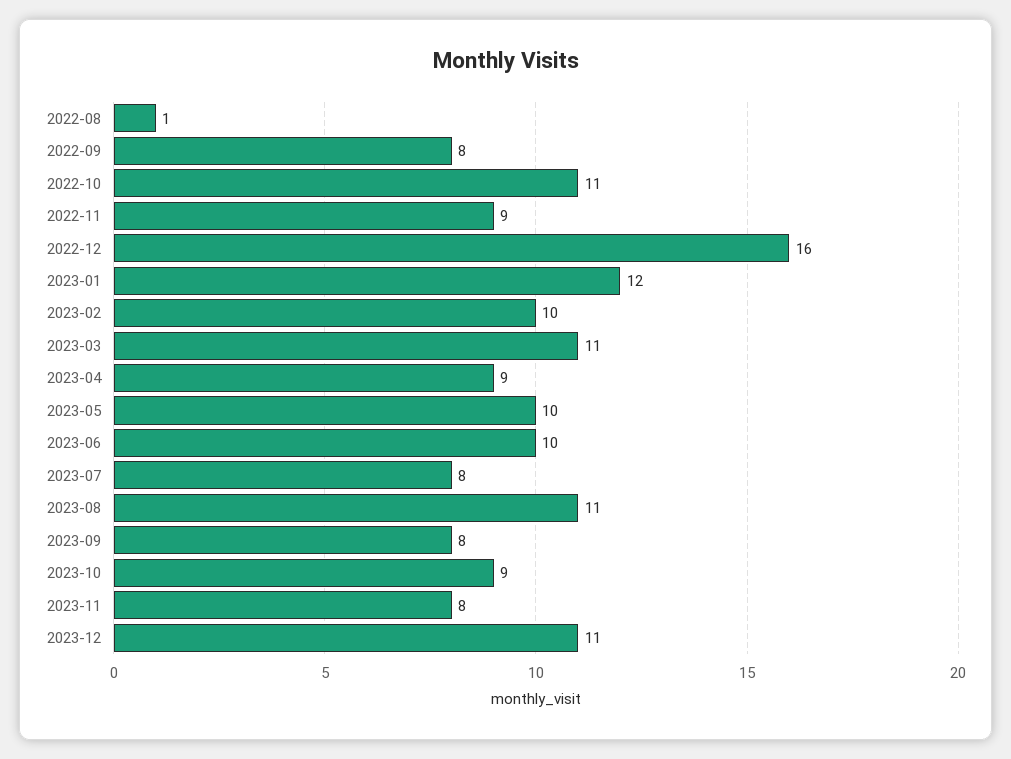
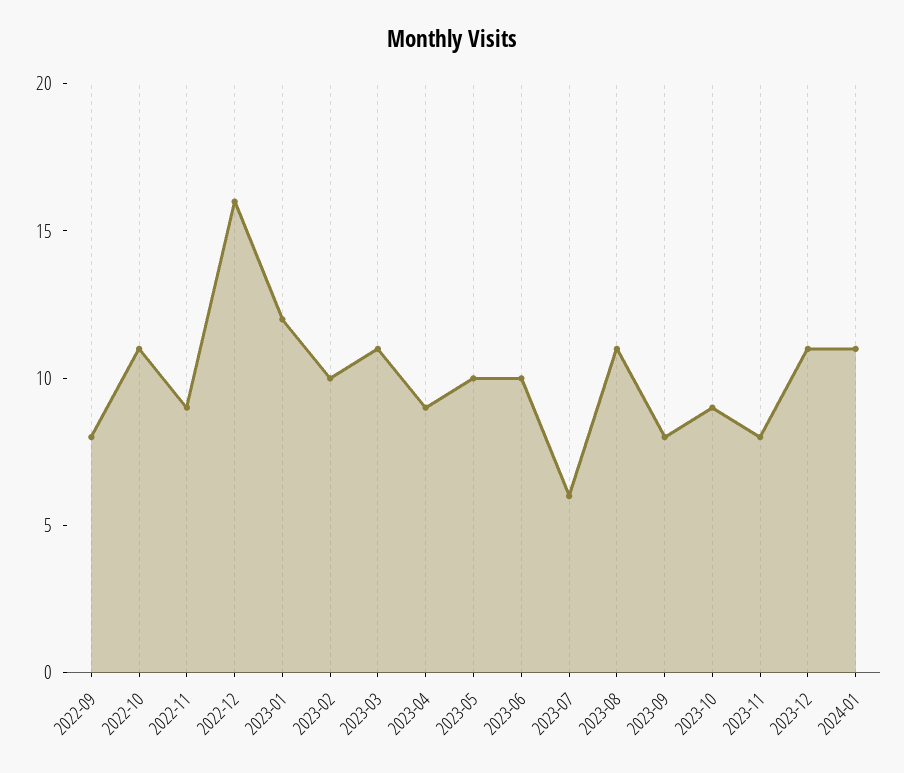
2022-08: 1 -> none
2023-07: 8 -> 6
2024-01: none -> 11

